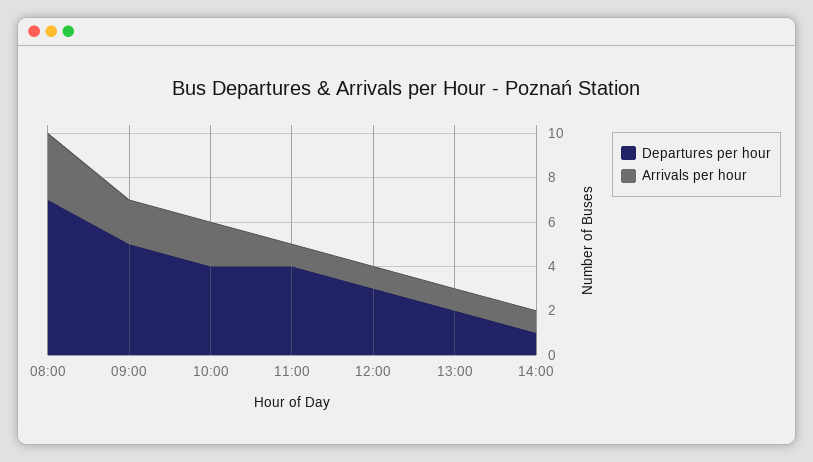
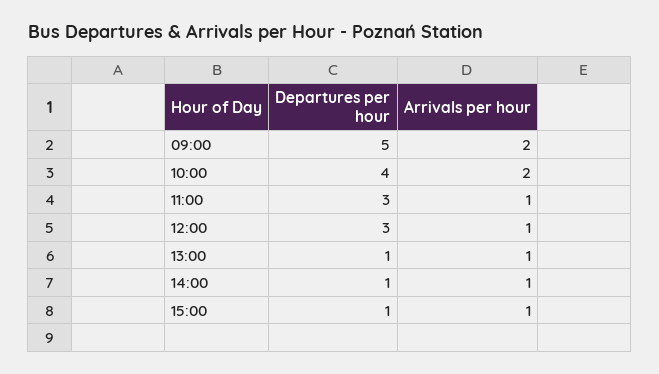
Departures per hour, 08:00: 7 -> none
Arrivals per hour, 08:00: 3 -> none
Departures per hour, 11:00: 4 -> 3
Departures per hour, 13:00: 2 -> 1
Departures per hour, 15:00: none -> 1
Arrivals per hour, 15:00: none -> 1

